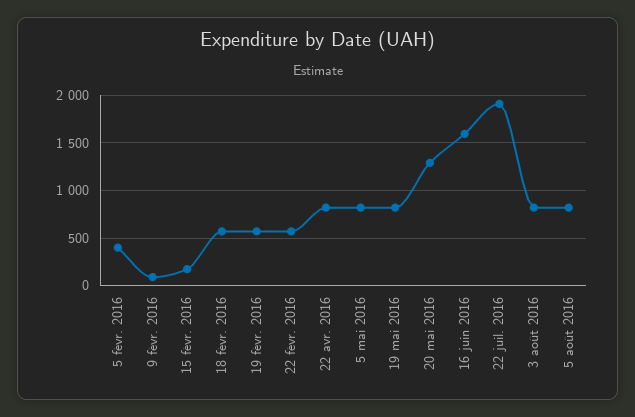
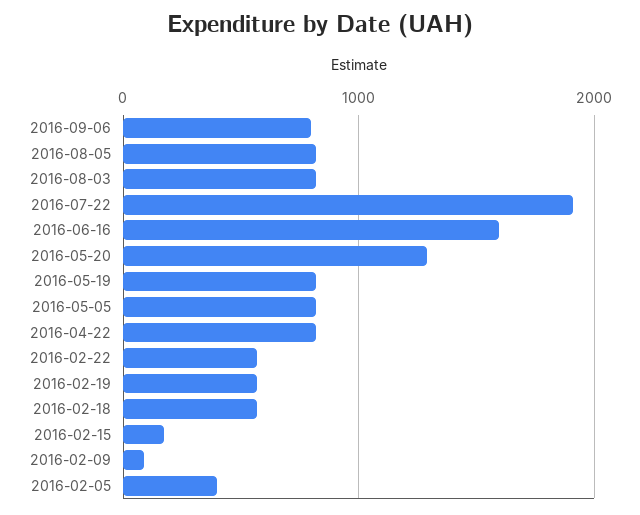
2016-09-06: none -> 800

